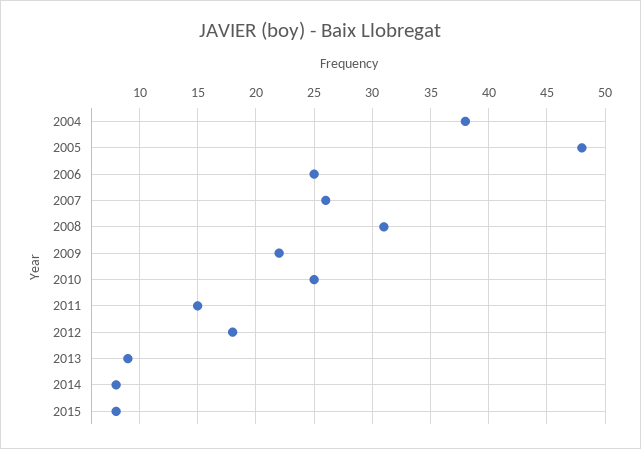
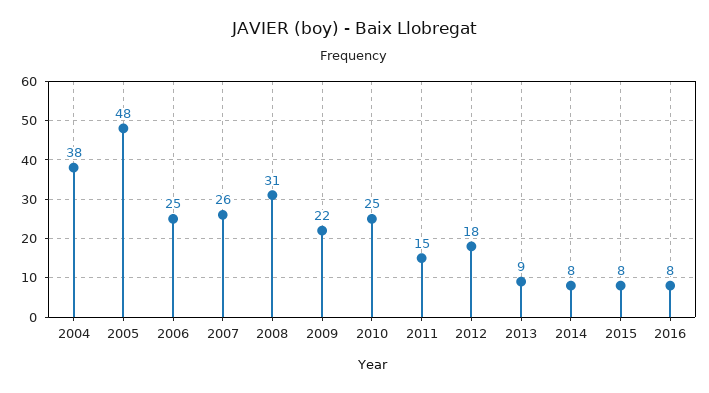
2016: none -> 8

